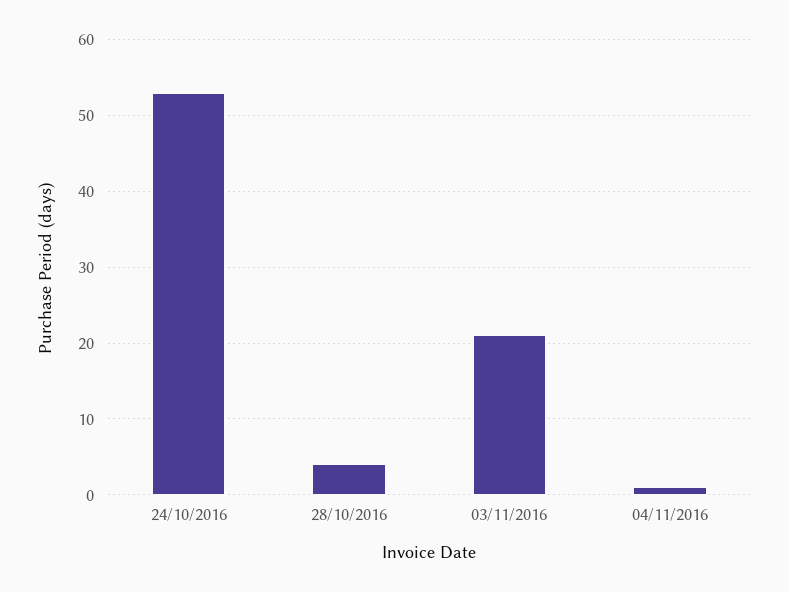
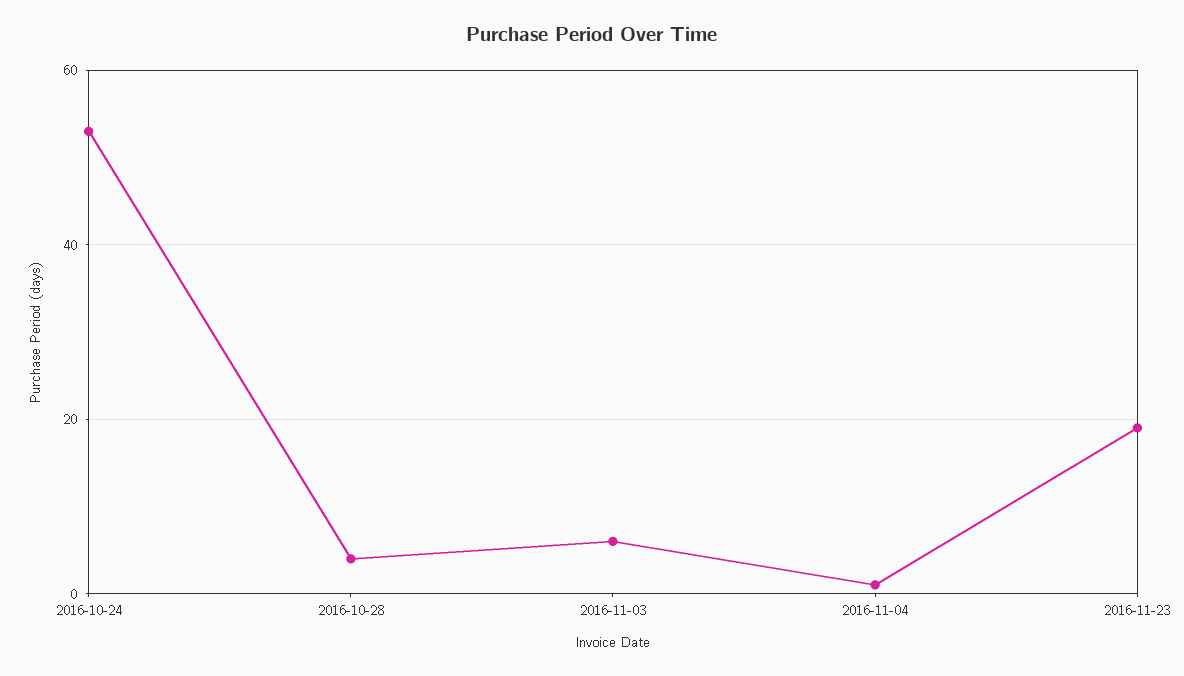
03/11/2016: 21 -> 5
2016-11-23: none -> 20

